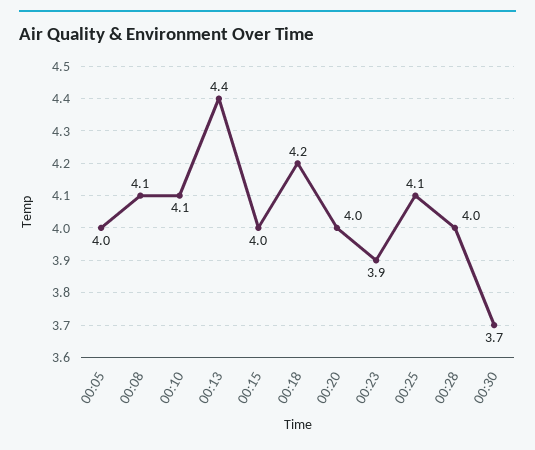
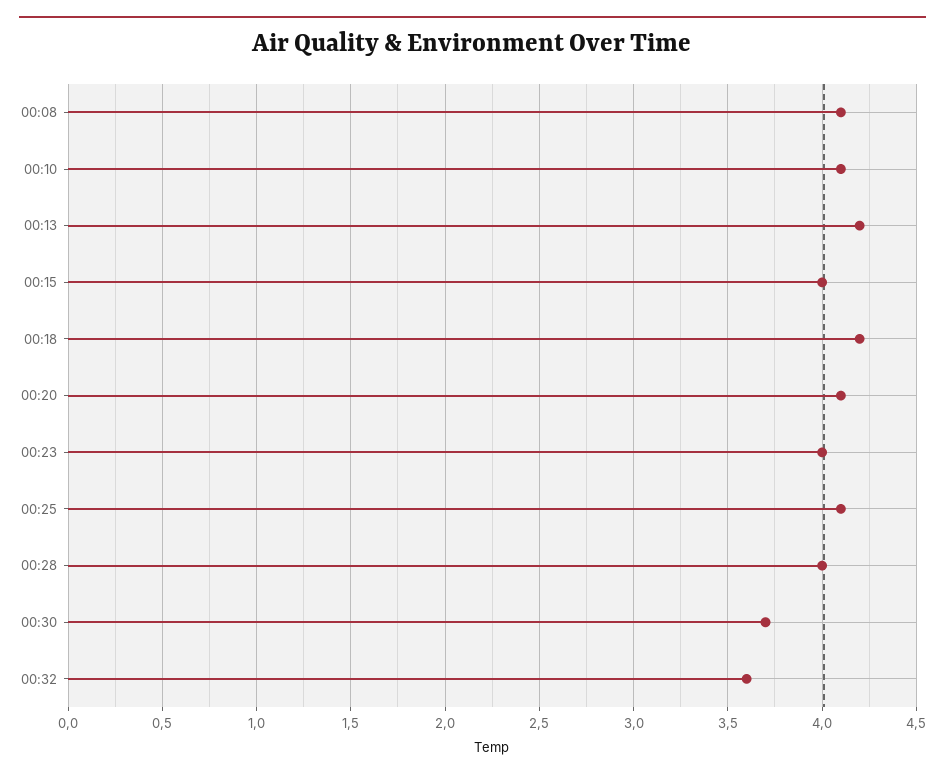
00:05: 4 -> none
00:13: 4.4 -> 4.2
00:20: 4 -> 4.1
00:23: 3.9 -> 4
00:32: none -> 3.6

